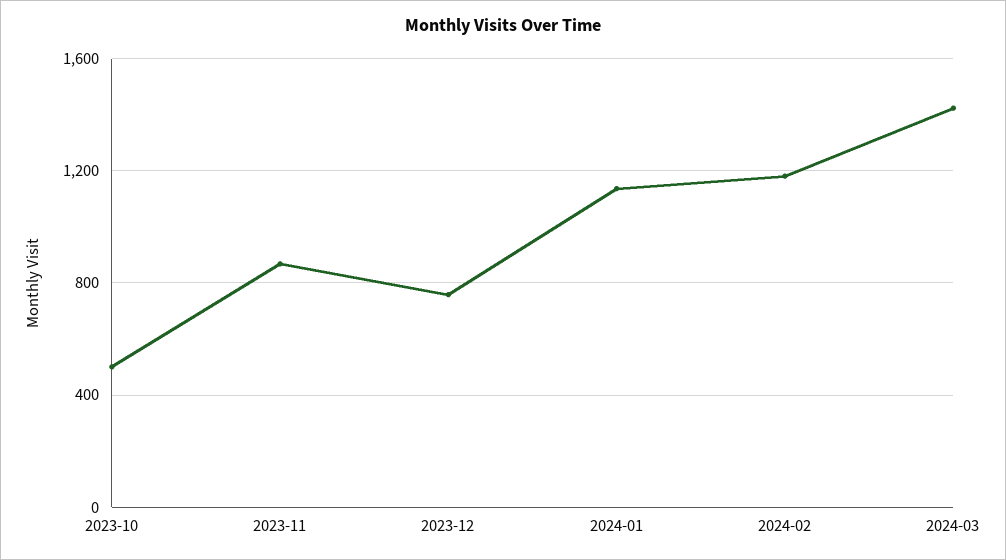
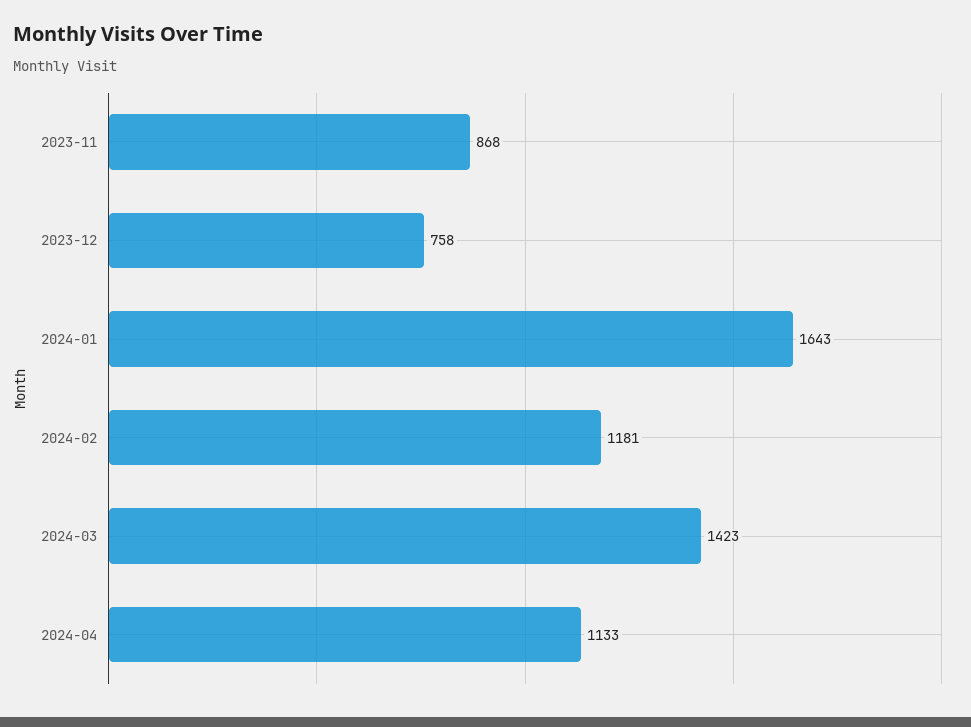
2023-10: 500 -> none
2024-01: 1150 -> 1643
2024-04: none -> 1133

